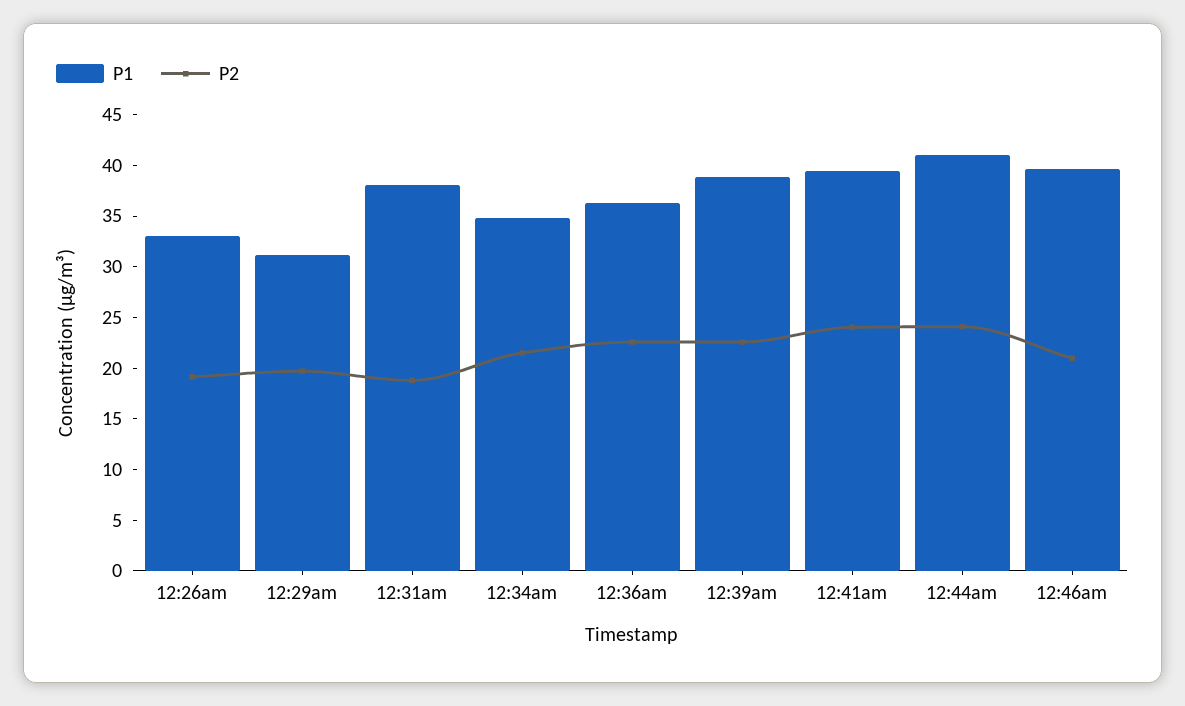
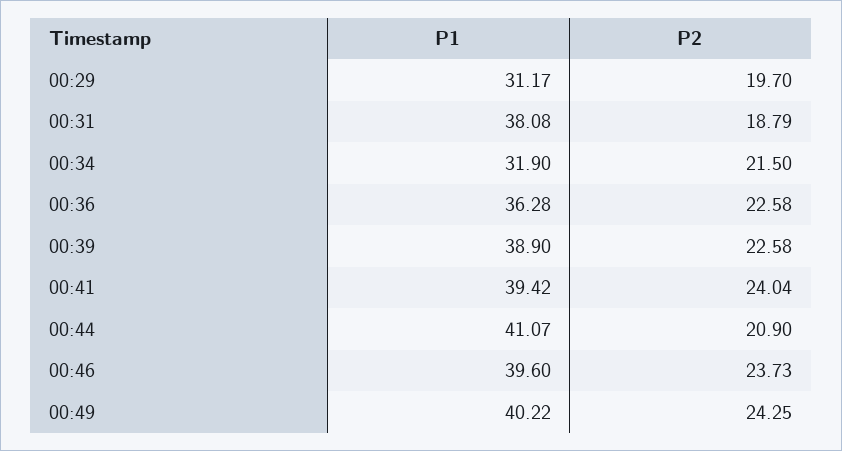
P1, 12:26am: 33 -> none
P2, 12:26am: 19 -> none
P1, 12:34am: 35 -> 31.9
P2, 12:44am: 24 -> 20.9
P2, 12:46am: 21 -> 23.73
P1, 00:49: none -> 40.22
P2, 00:49: none -> 24.25

